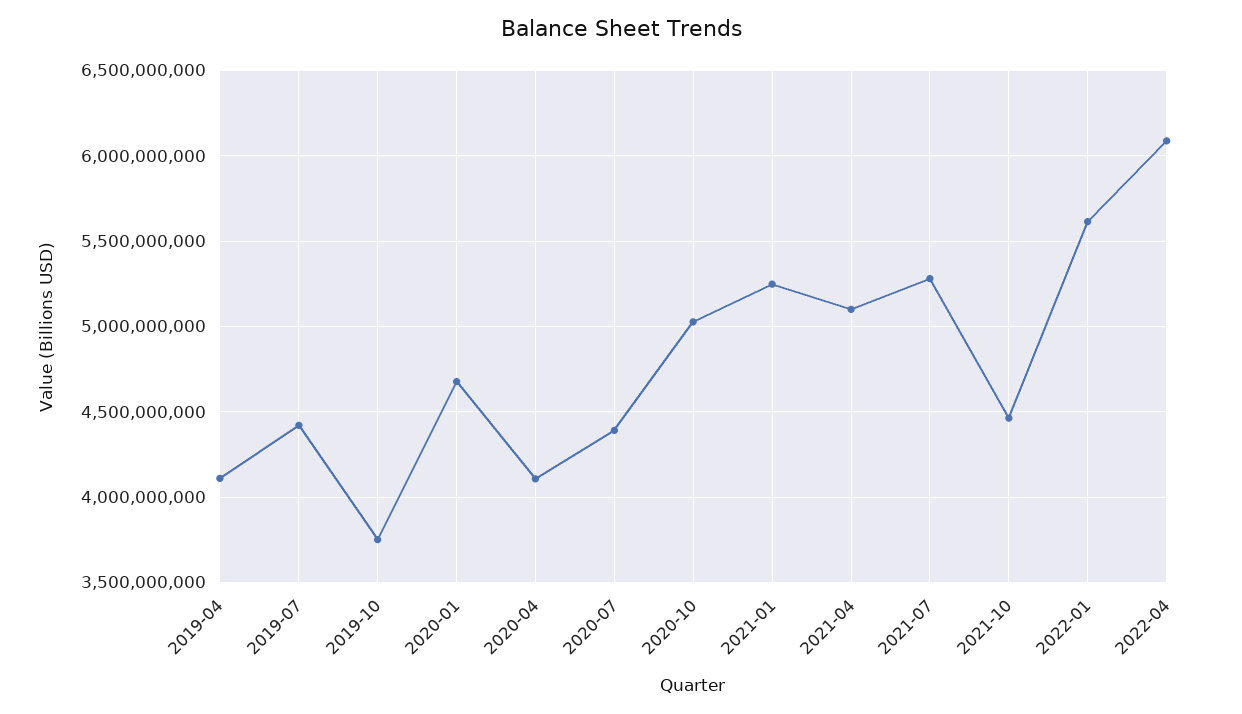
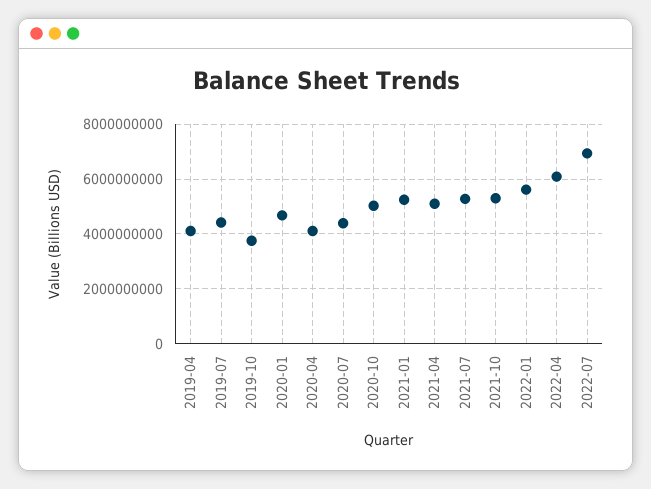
2021-10: 4450000000 -> 5250000000
2022-07: none -> 7000000000

